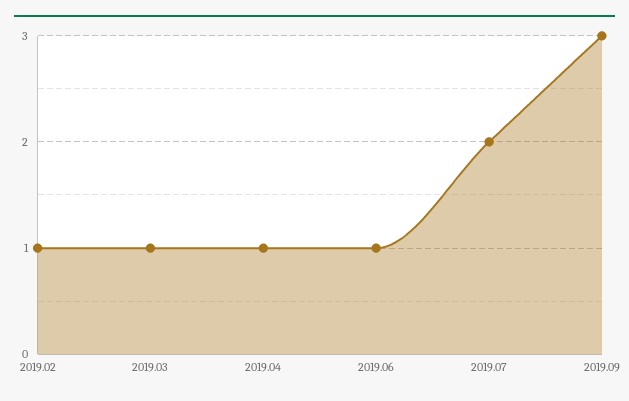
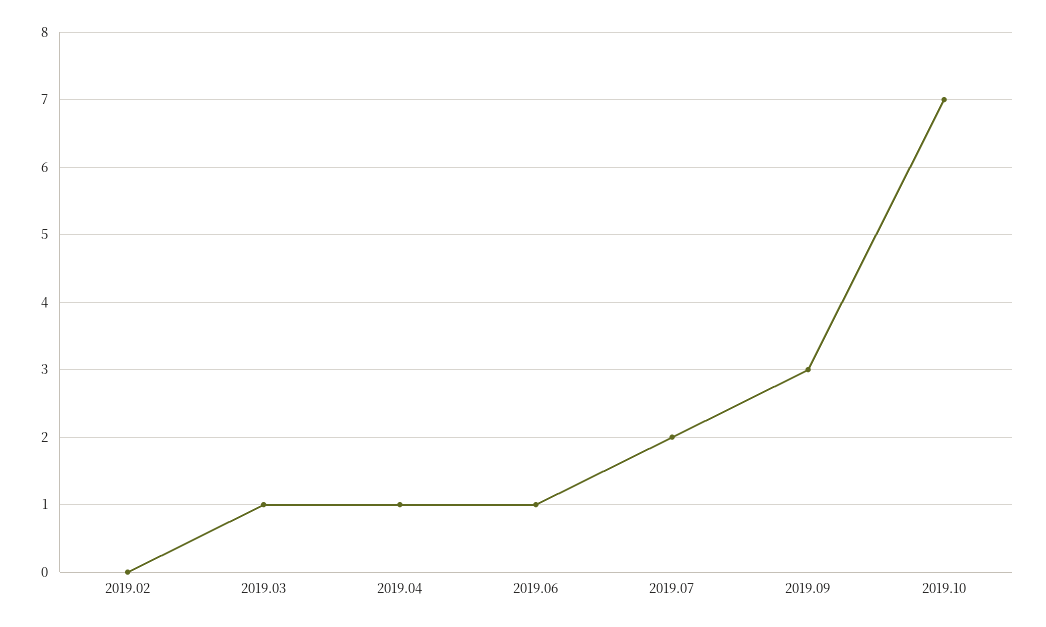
2019.02: 1 -> 0
2019.10: none -> 7

